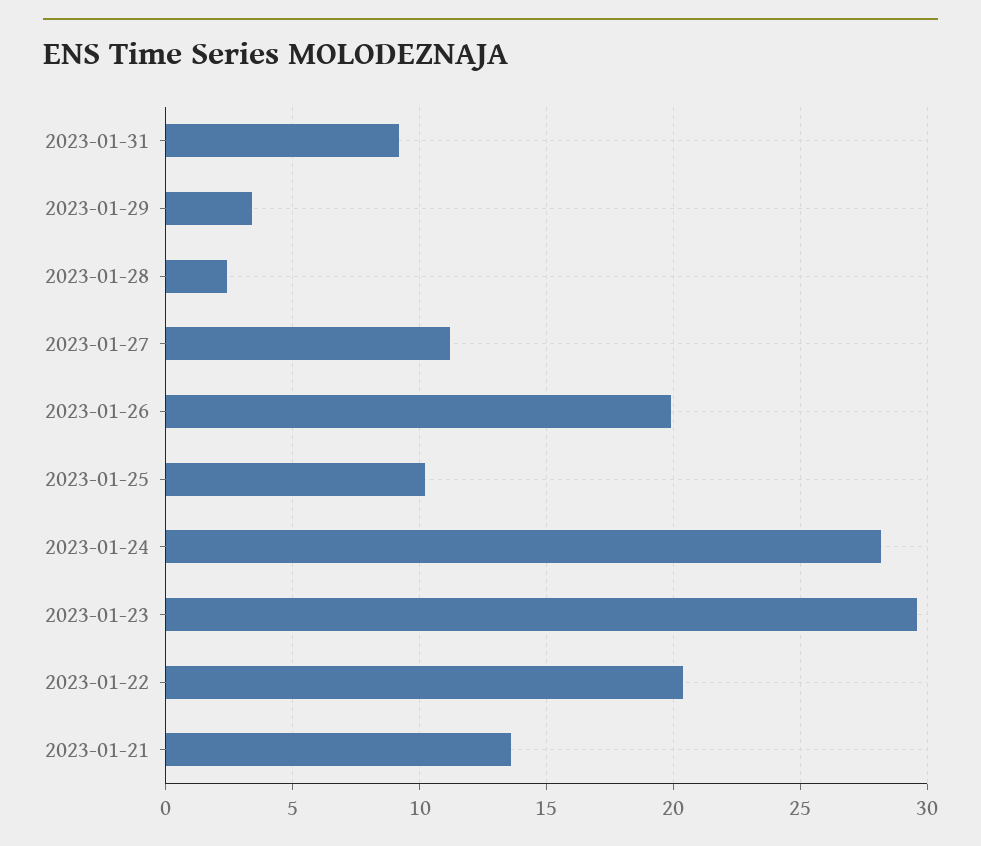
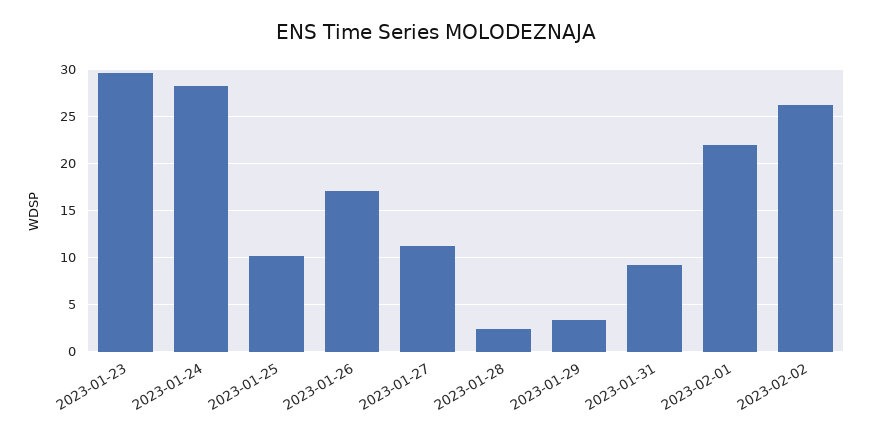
2023-01-26: 20 -> 17
2023-01-22: 20.5 -> none
2023-01-21: 13.5 -> none
2023-02-01: none -> 22
2023-02-02: none -> 26

